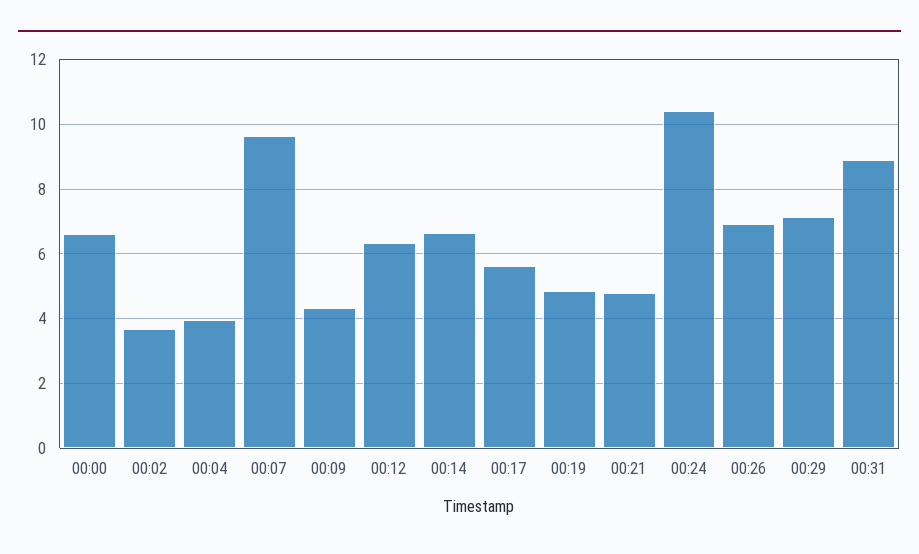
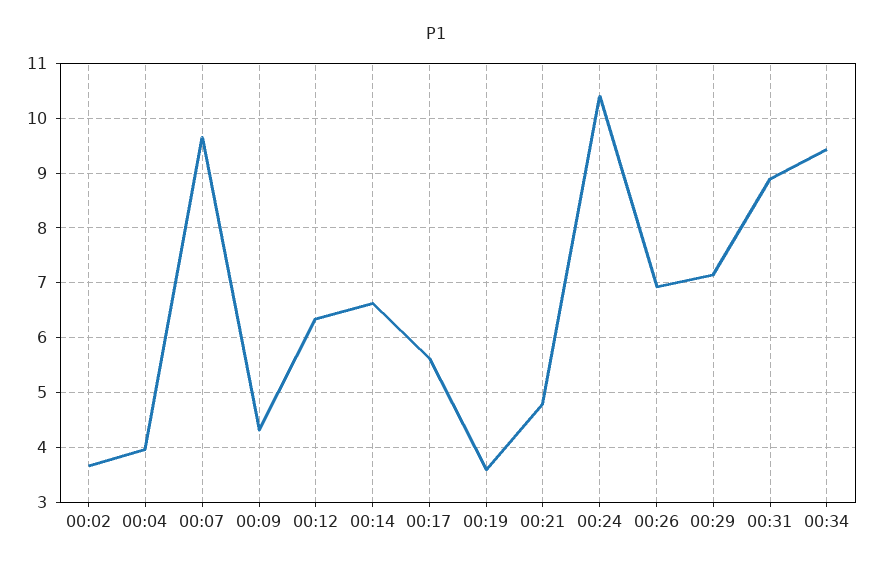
00:00: 6.6 -> none
00:19: 4.8 -> 3.6
00:34: none -> 9.4

